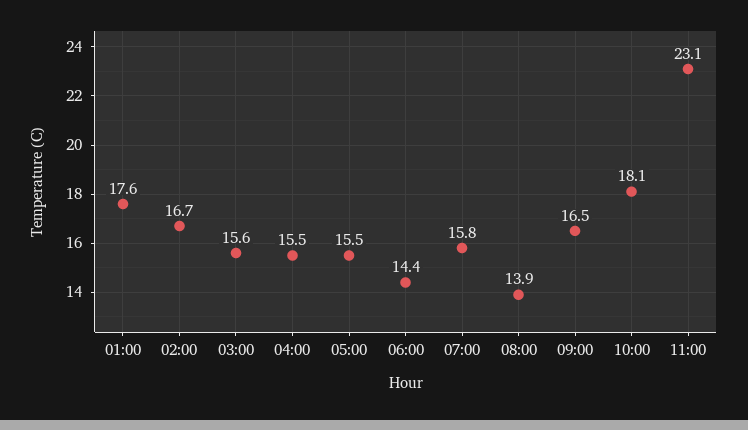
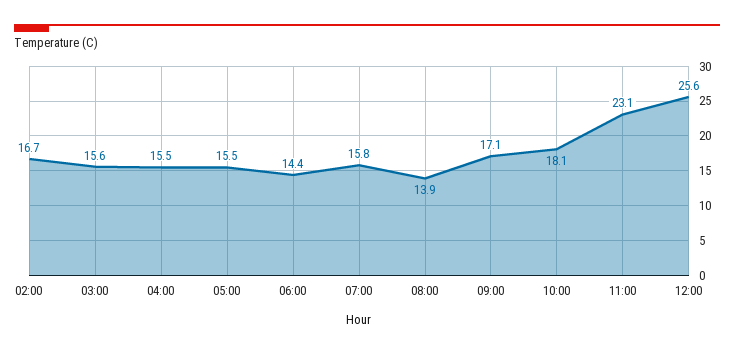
01:00: 17.6 -> none
09:00: 16.5 -> 17.1
12:00: none -> 25.6

